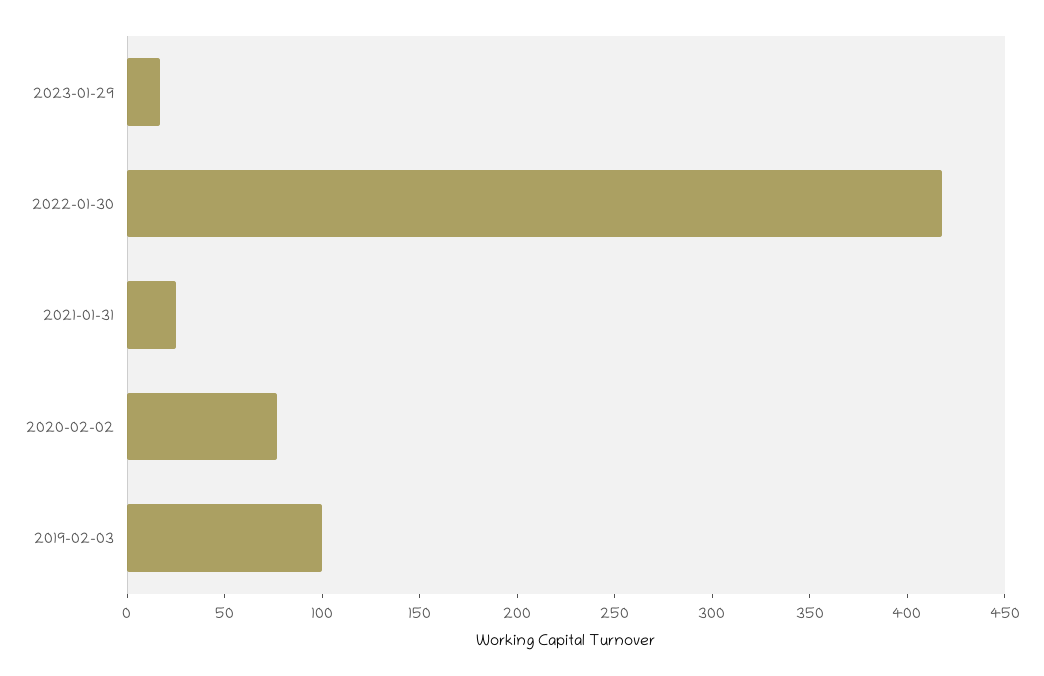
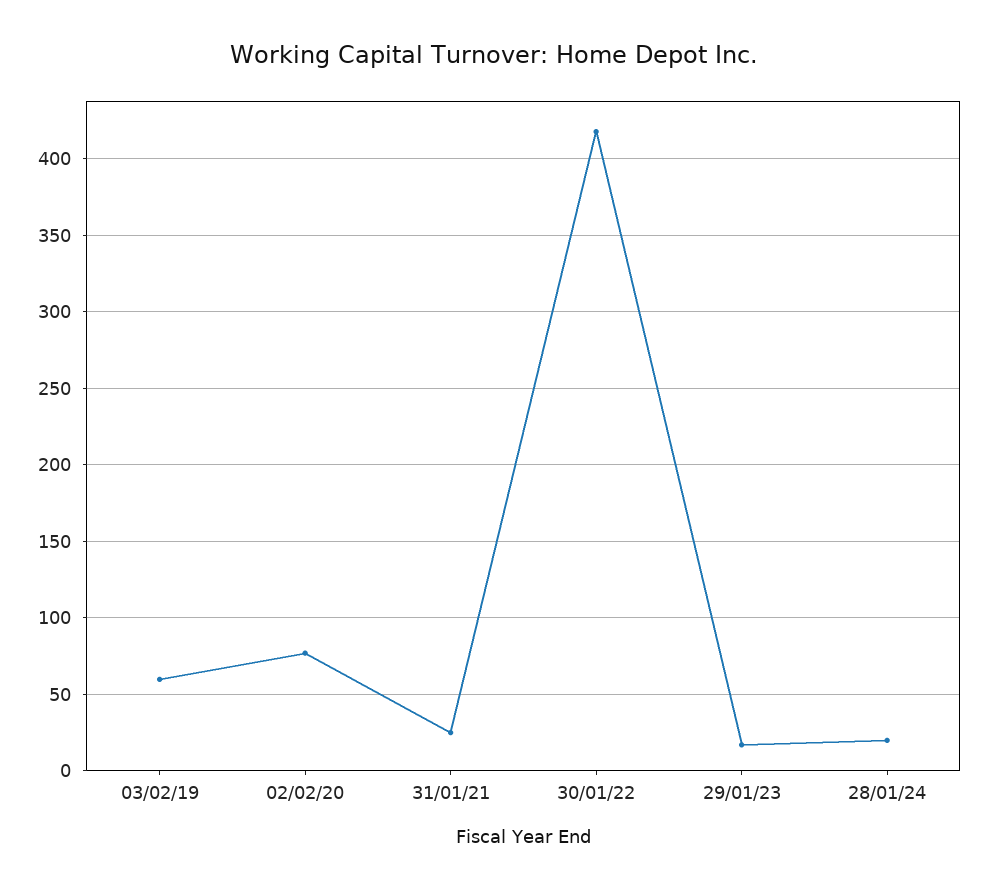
2019-02-03: 100 -> 60
28/01/24: none -> 20

